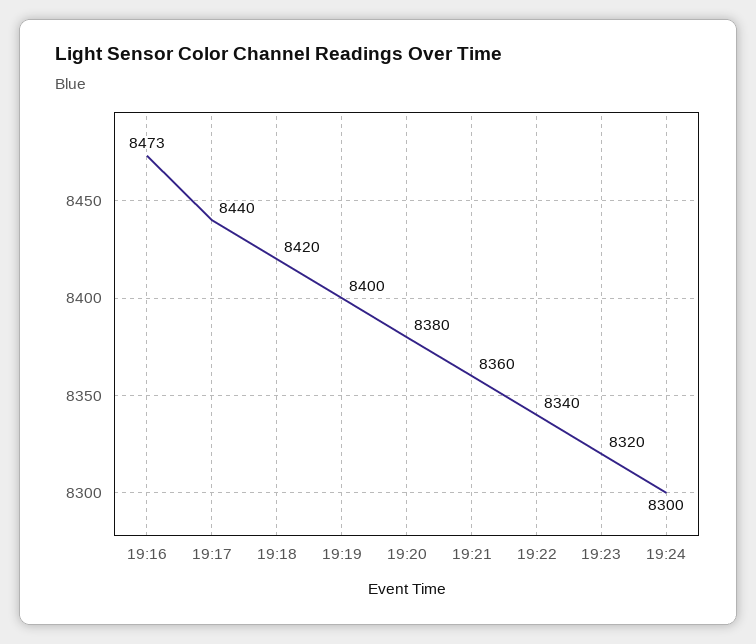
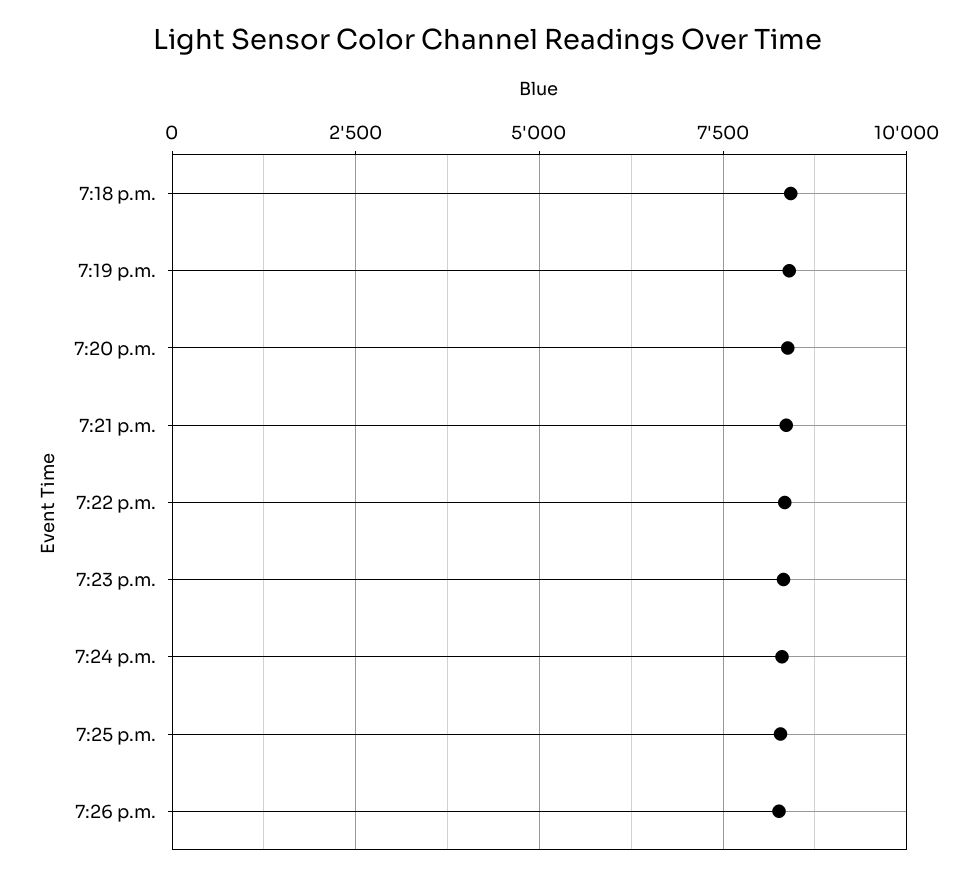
19:16: 8473 -> none
19:17: 8440 -> none
7:25 p.m.: none -> 8250
7:26 p.m.: none -> 8250

